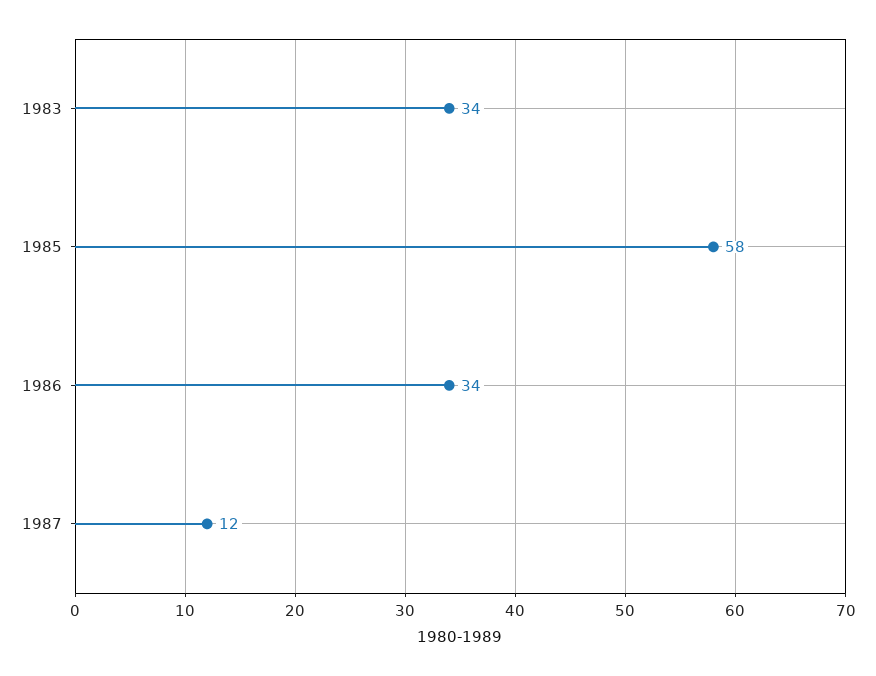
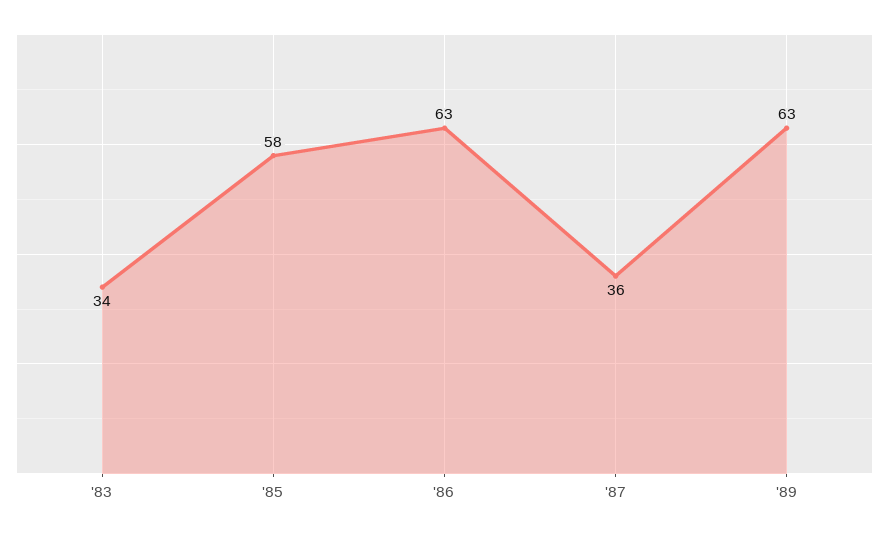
1986: 34 -> 63
1987: 12 -> 36
'89: none -> 63

